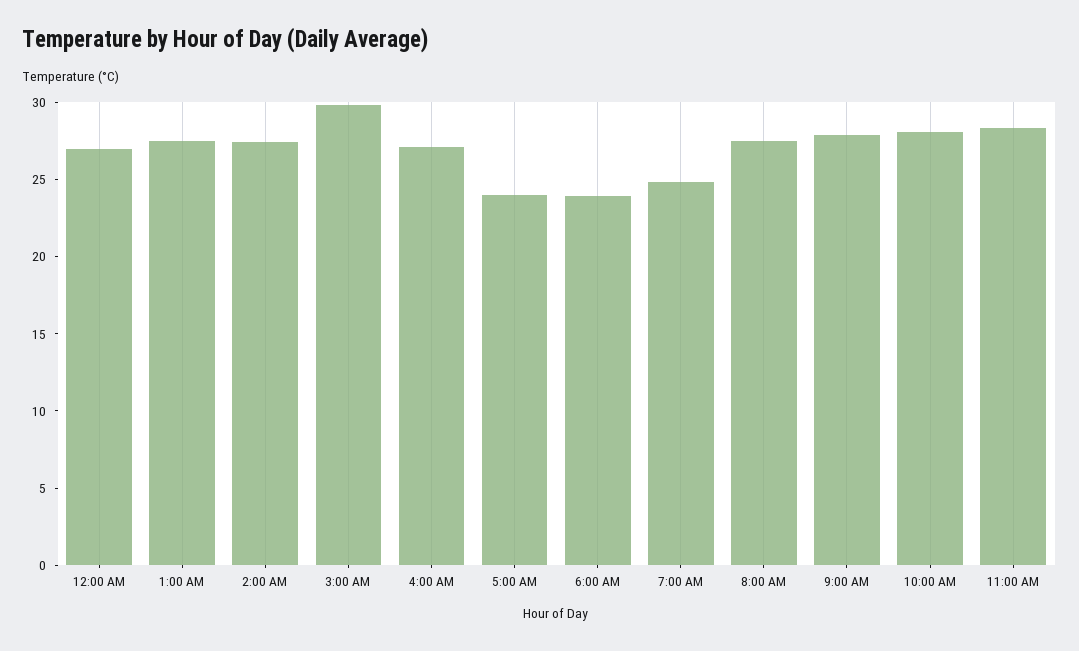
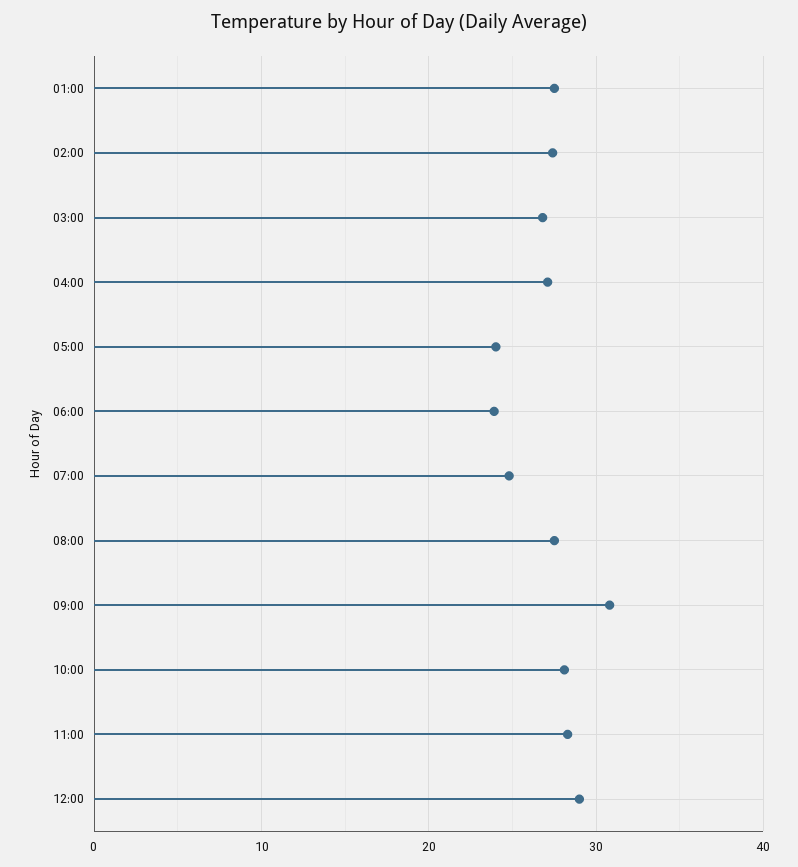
12:00 AM: 27 -> none
3:00 AM: 30 -> 27
9:00 AM: 28 -> 31
12:00: none -> 29

